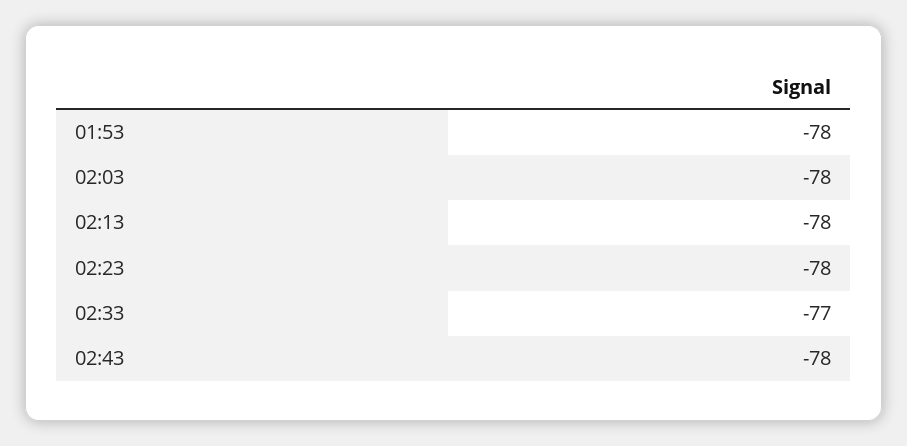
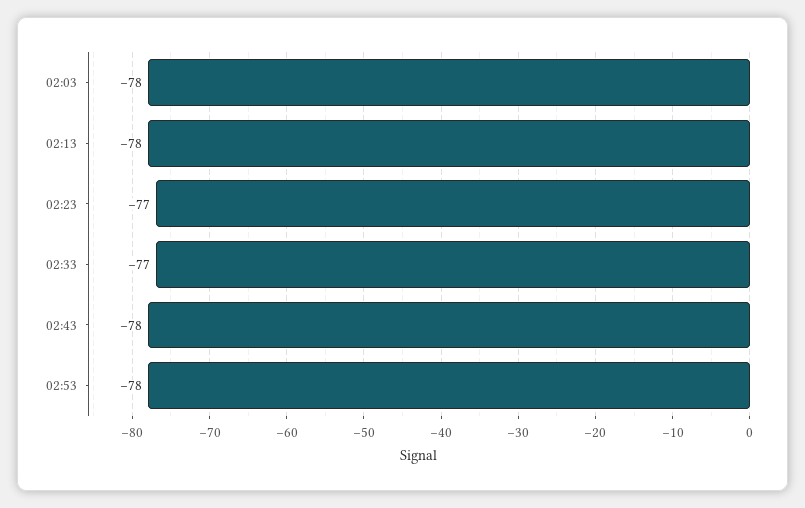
01:53: -78 -> none
02:23: -78 -> -77
02:53: none -> -78

